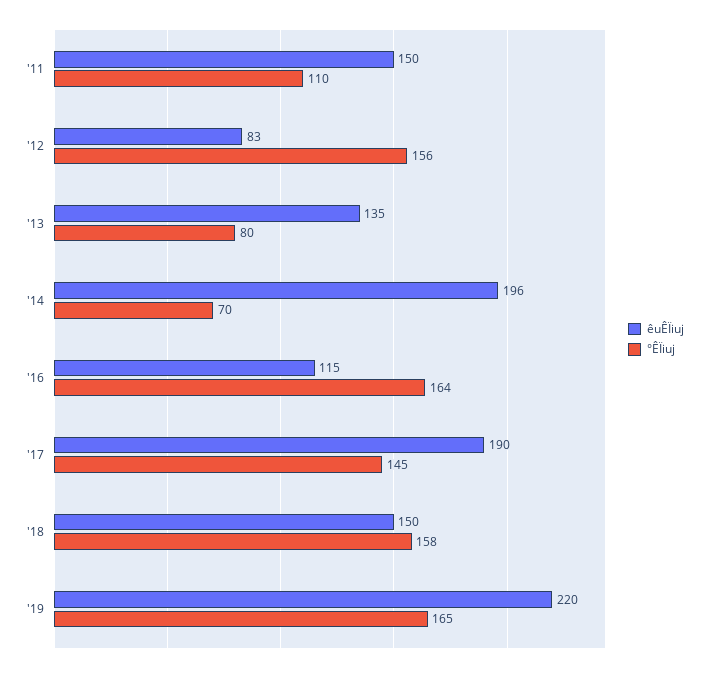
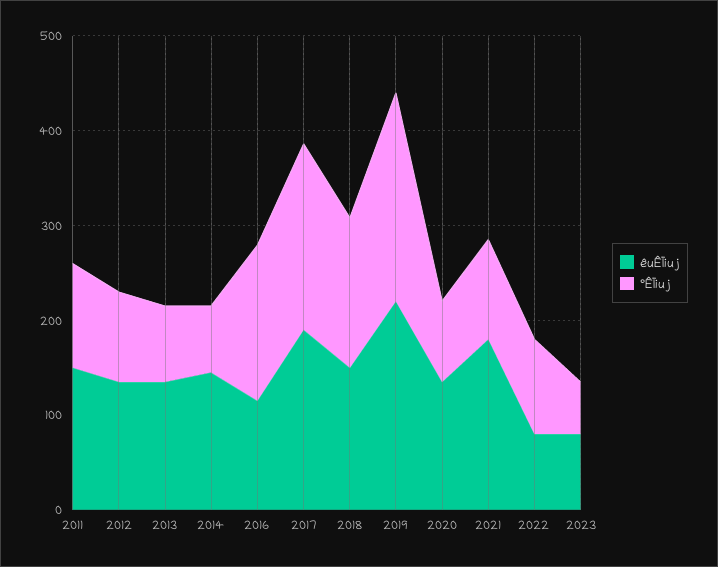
êuÊÏiuj, '12: 83 -> 140
°ÊÏiuj, '12: 156 -> 100
êuÊÏiuj, '14: 196 -> 140
°ÊÏiuj, '17: 145 -> 200
°ÊÏiuj, '19: 165 -> 220
êuÊÏiuj, 2020: none -> 140
°ÊÏiuj, 2020: none -> 80
êuÊÏiuj, 2021: none -> 180
°ÊÏiuj, 2021: none -> 100
êuÊÏiuj, 2022: none -> 80
°ÊÏiuj, 2022: none -> 100
êuÊÏiuj, 2023: none -> 80
°ÊÏiuj, 2023: none -> 60

